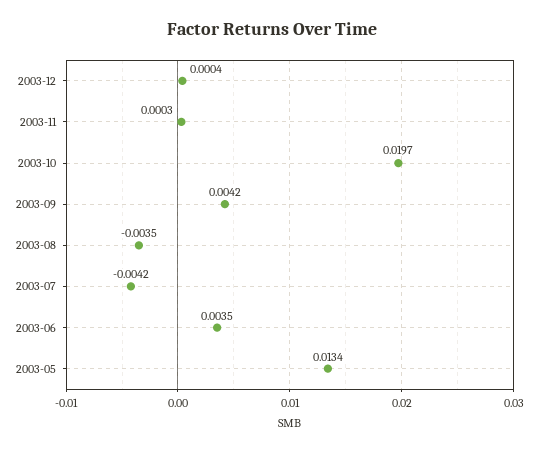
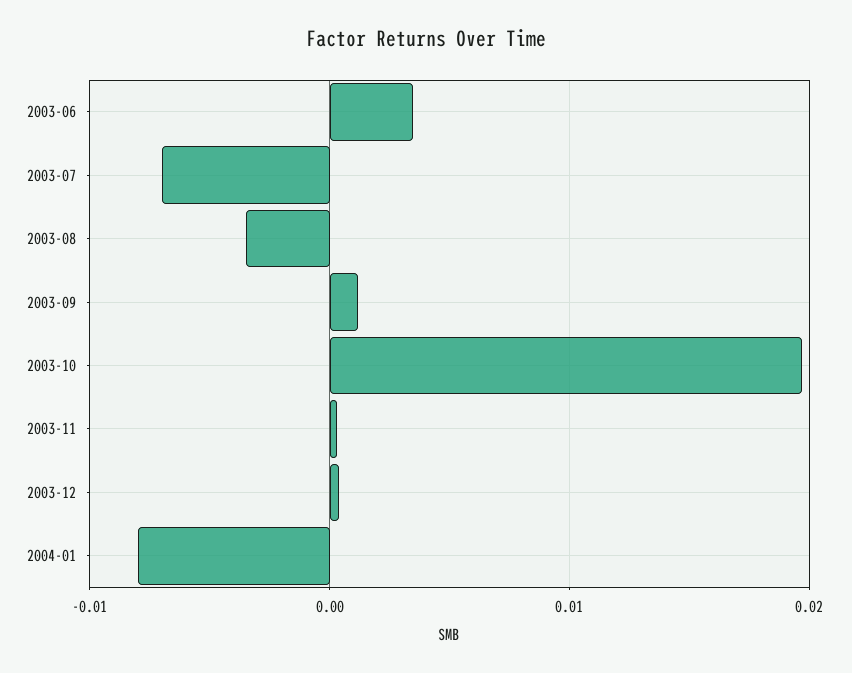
2003-09: 0.0042 -> 0.001
2003-07: -0.0042 -> -0.007
2003-05: 0.0134 -> none
2004-01: none -> -0.008

